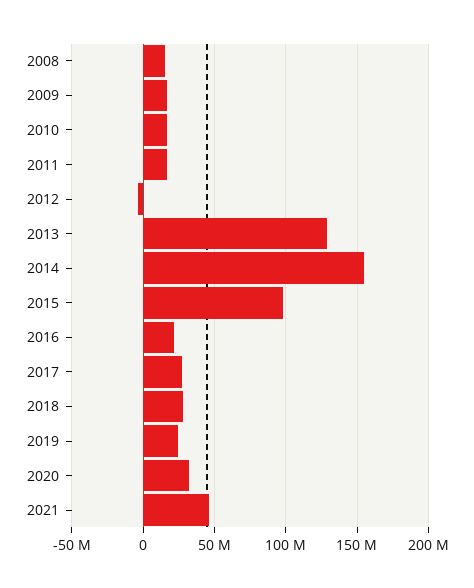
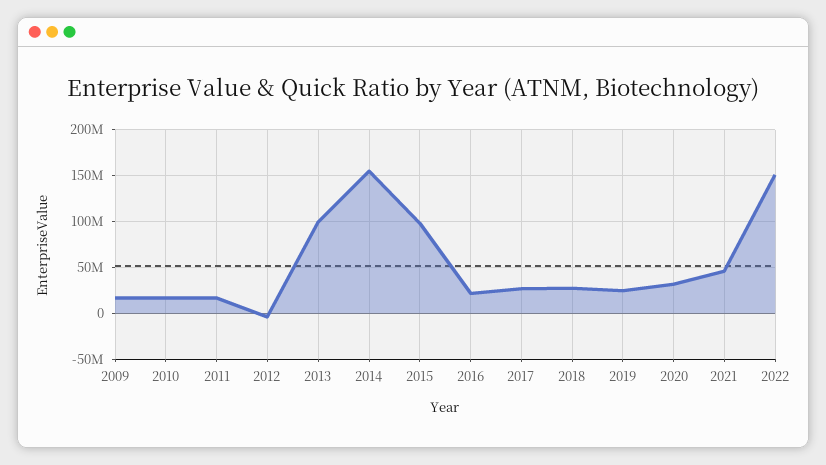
2008: 15000000 -> none
2013: 130000000 -> 100000000
2022: none -> 150000000

